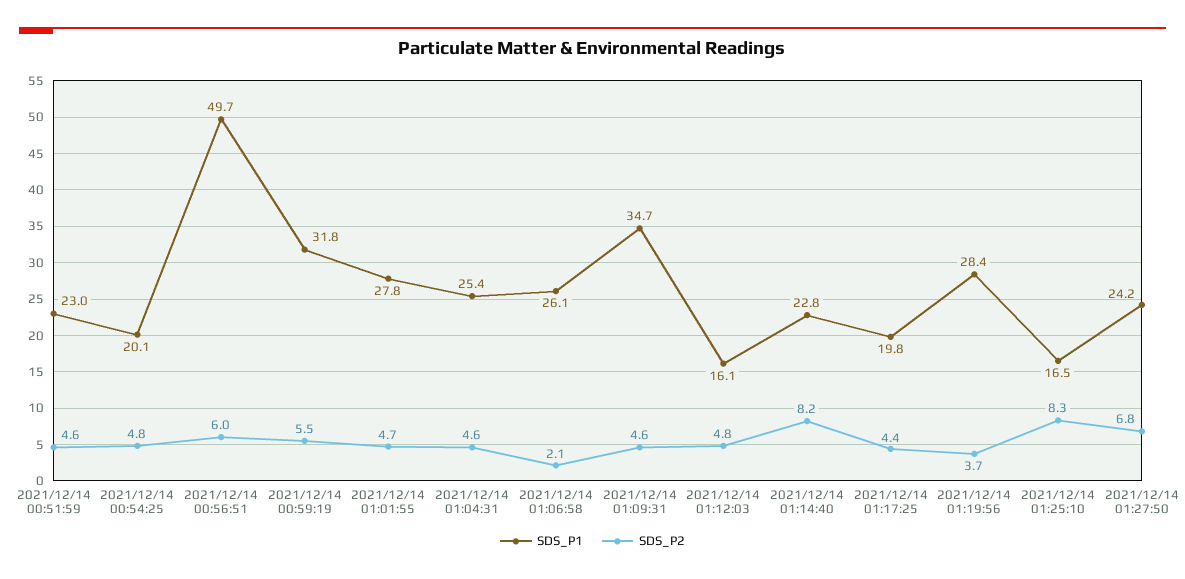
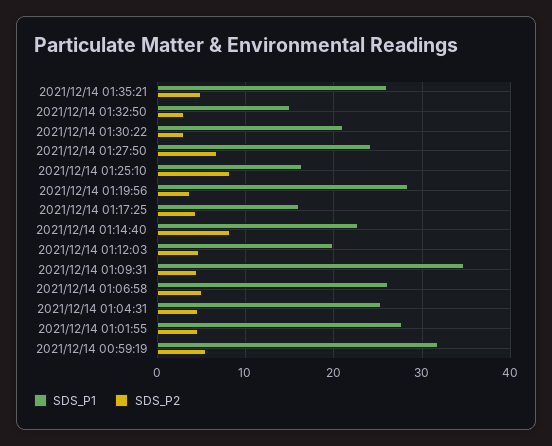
SDS_P1, 2021/12/14 00:51:59: 23 -> none
SDS_P2, 2021/12/14 00:51:59: 4.6 -> none
SDS_P1, 2021/12/14 00:54:25: 20.1 -> none
SDS_P2, 2021/12/14 00:54:25: 4.8 -> none
SDS_P1, 2021/12/14 00:56:51: 49.7 -> none
SDS_P2, 2021/12/14 00:56:51: 6 -> none
SDS_P2, 2021/12/14 01:06:58: 2.1 -> 5
SDS_P1, 2021/12/14 01:12:03: 16.1 -> 20
SDS_P1, 2021/12/14 01:17:25: 19.8 -> 16
SDS_P1, 2021/12/14 01:35:21: none -> 26
SDS_P2, 2021/12/14 01:35:21: none -> 5
SDS_P1, 2021/12/14 01:32:50: none -> 15
SDS_P2, 2021/12/14 01:32:50: none -> 3
SDS_P1, 2021/12/14 01:30:22: none -> 21
SDS_P2, 2021/12/14 01:30:22: none -> 3

